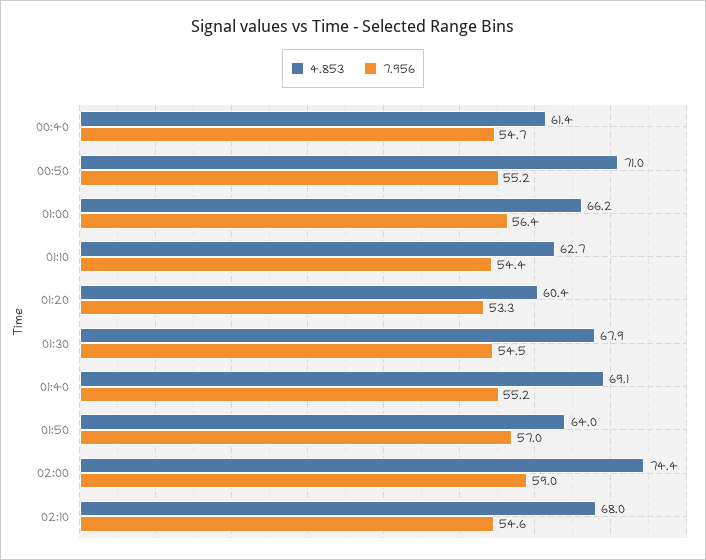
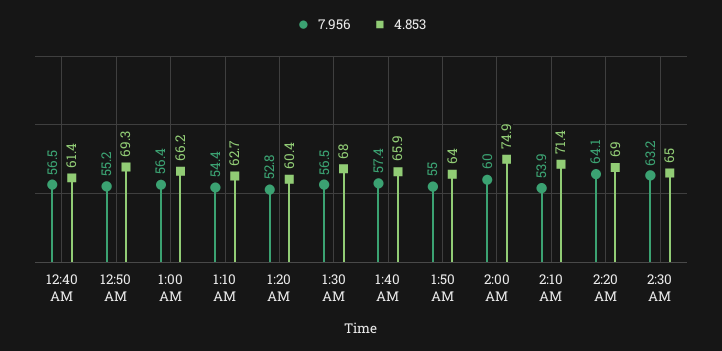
7.956, 00:40: 54.7 -> 56.5
4.853, 00:50: 71 -> 69.3
7.956, 01:20: 53.3 -> 52.8
4.853, 01:30: 67.9 -> 68
7.956, 01:30: 54.5 -> 56.5
4.853, 01:40: 69.1 -> 65.9
7.956, 01:40: 55.2 -> 57.4
7.956, 01:50: 57 -> 55
4.853, 02:00: 74.4 -> 74.9
7.956, 02:00: 59 -> 60
4.853, 02:10: 68 -> 71.4
7.956, 02:10: 54.6 -> 53.9
7.956, 2:20 AM: none -> 64.1
4.853, 2:20 AM: none -> 69
7.956, 2:30 AM: none -> 63.2
4.853, 2:30 AM: none -> 65

